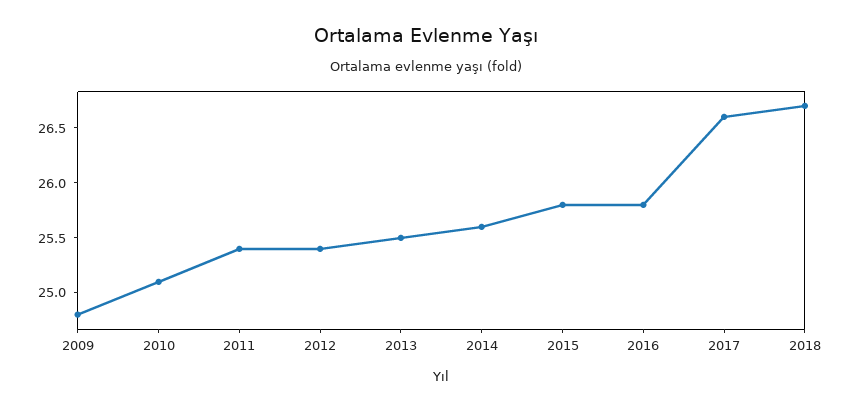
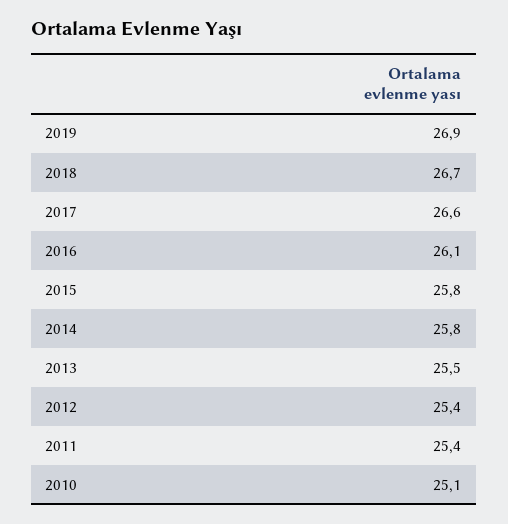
2009: 24.8 -> none
2014: 25.6 -> 25.8
2016: 25.8 -> 26.1
2019: none -> 26.9

